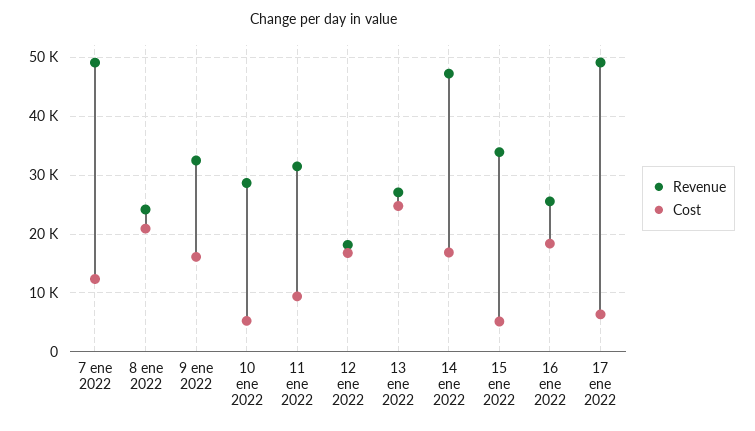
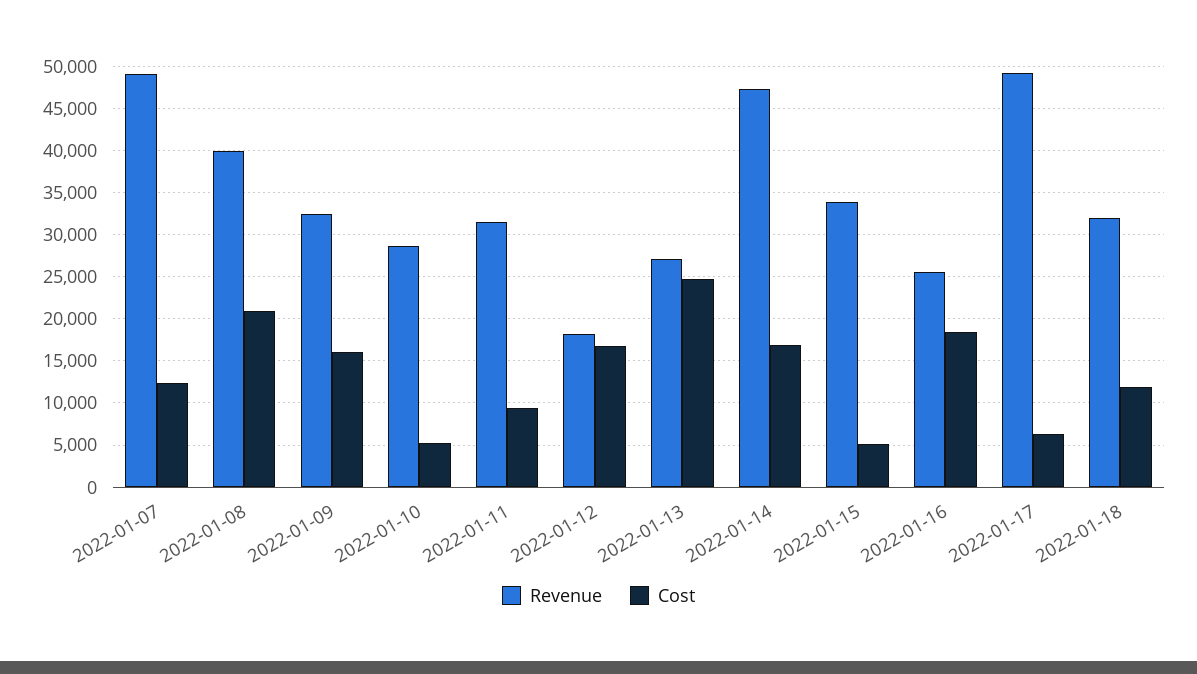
Revenue, 8 ene 2022: 24000 -> 40000
Revenue, 2022-01-18: none -> 32000
Cost, 2022-01-18: none -> 12000

